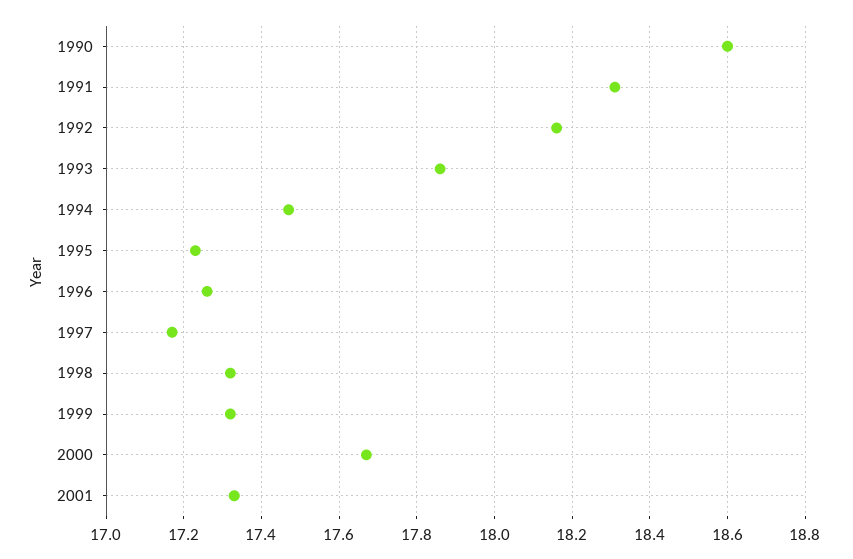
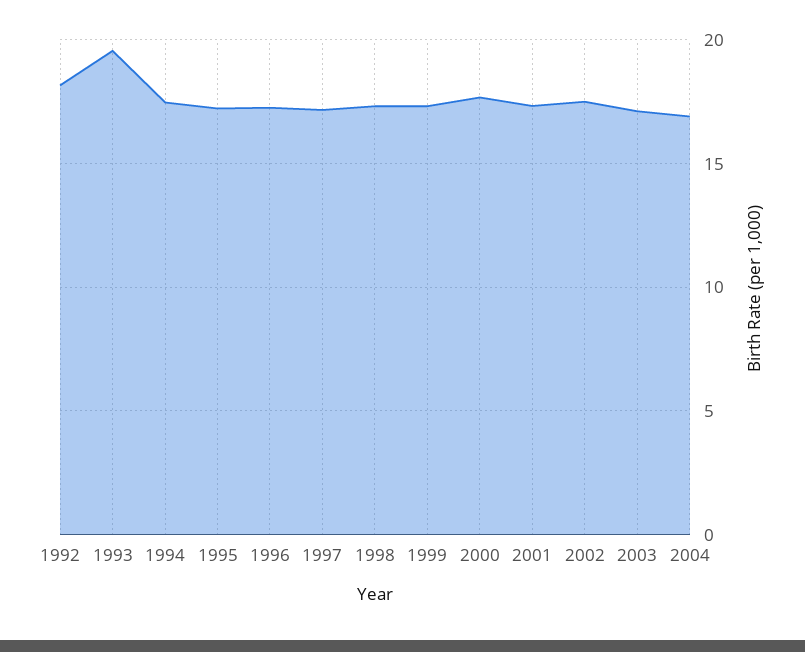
1990: 18.6 -> none
1991: 18.3 -> none
1993: 17.85 -> 19.5
2002: none -> 17.5
2003: none -> 17
2004: none -> 17

